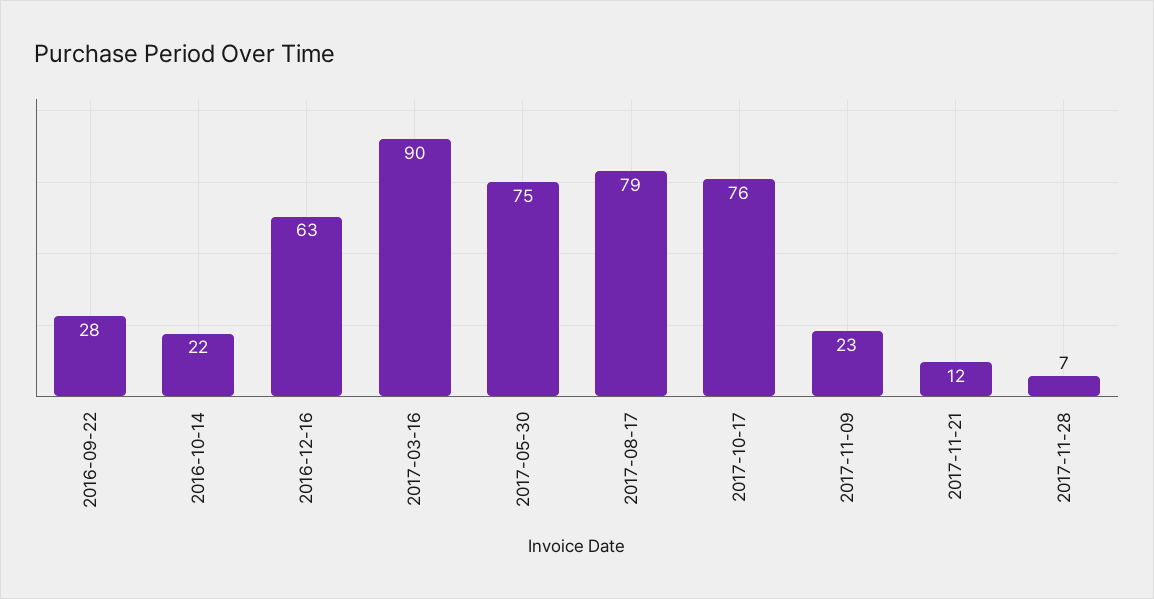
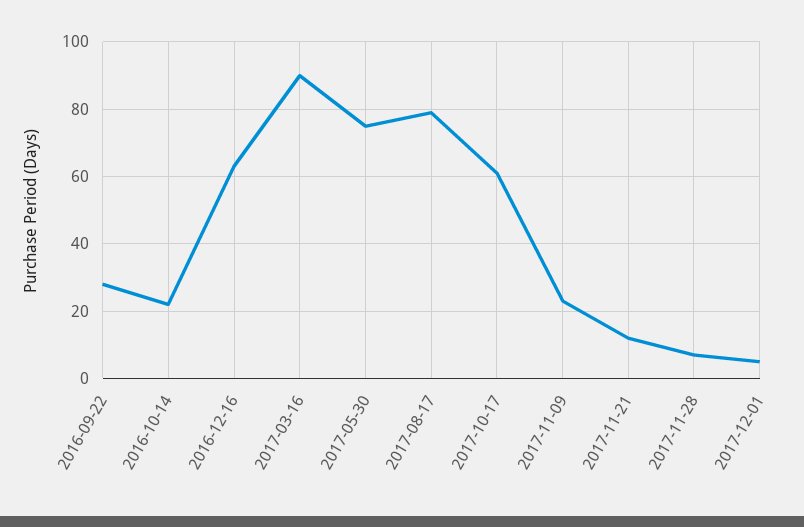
2017-10-17: 76 -> 60
2017-12-01: none -> 5

